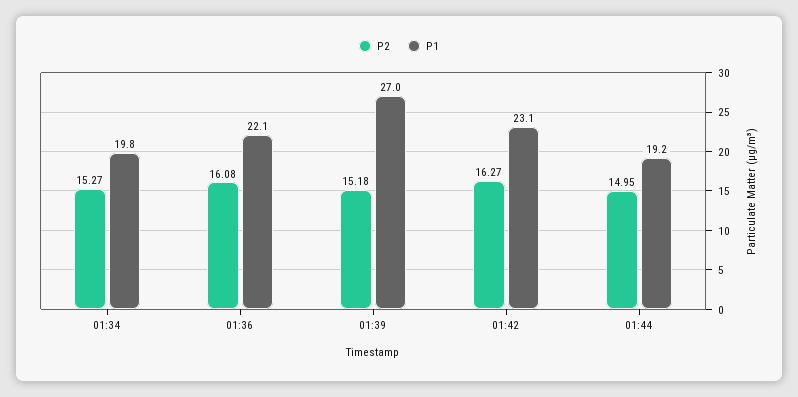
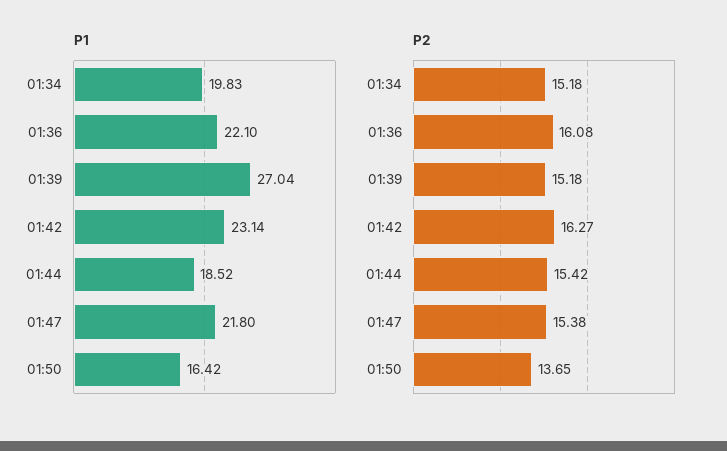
P2, 01:34: 15.27 -> 15.18
P2, 01:44: 14.95 -> 15.42
P1, 01:44: 19.2 -> 18.52
P1, 01:47: none -> 21.8
P1, 01:50: none -> 16.42
P2, 01:47: none -> 15.38
P2, 01:50: none -> 13.65

